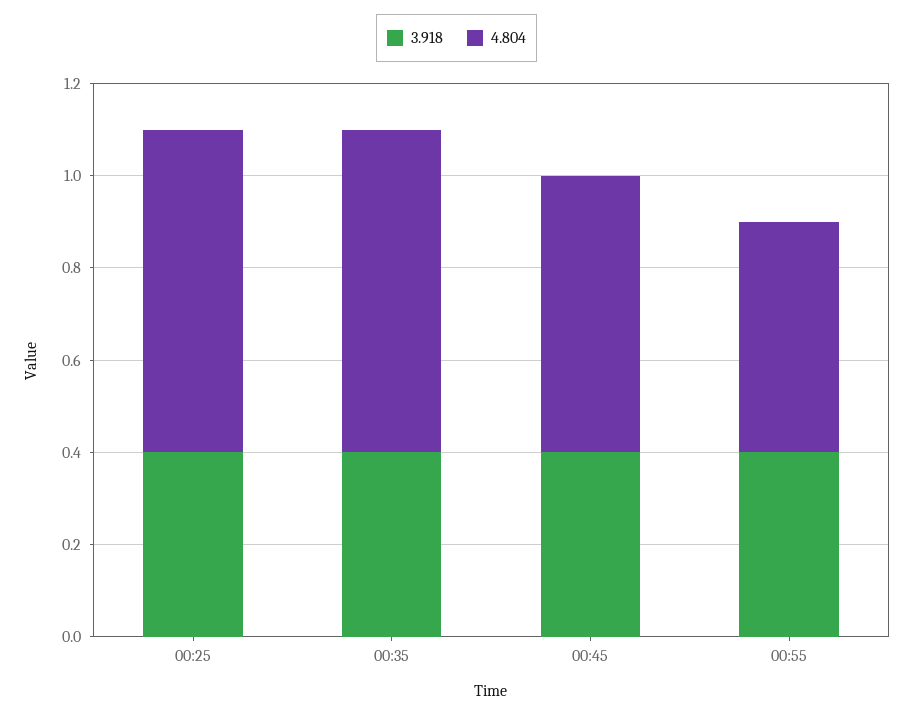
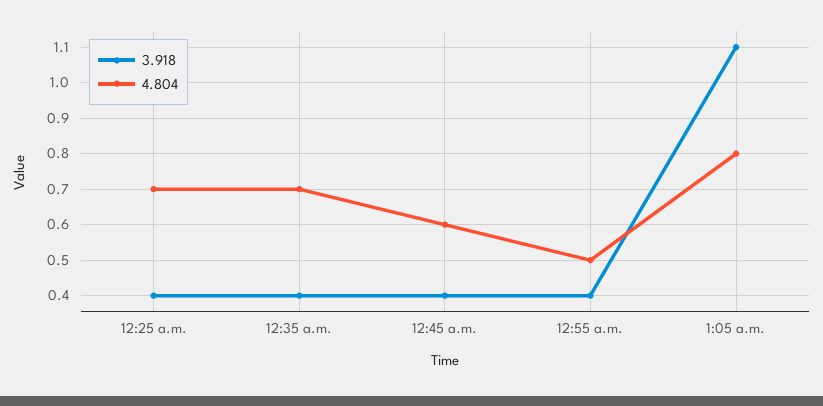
3.918, 1:05 a.m.: none -> 1.1
4.804, 1:05 a.m.: none -> 0.8

